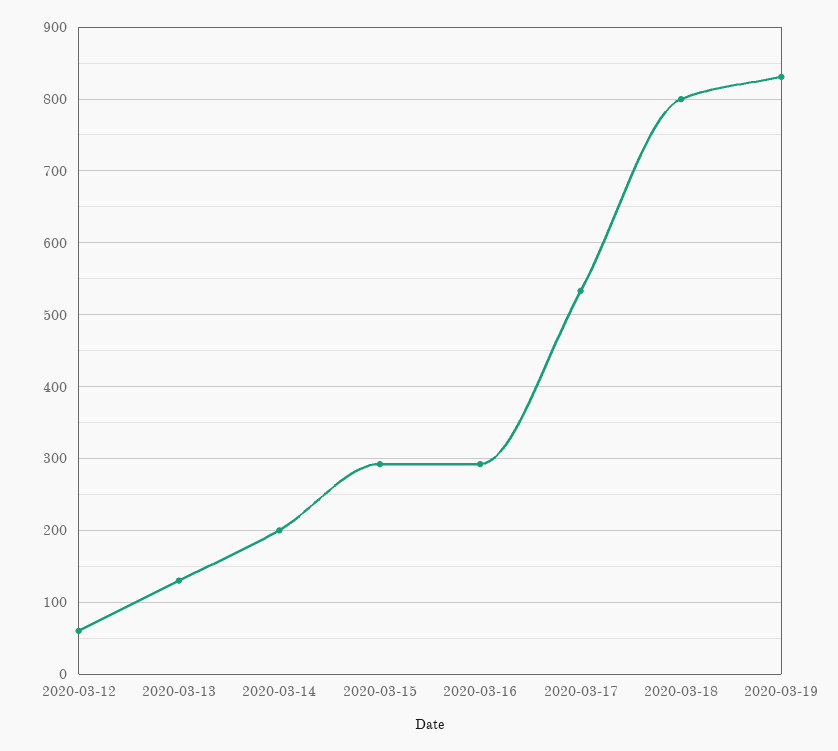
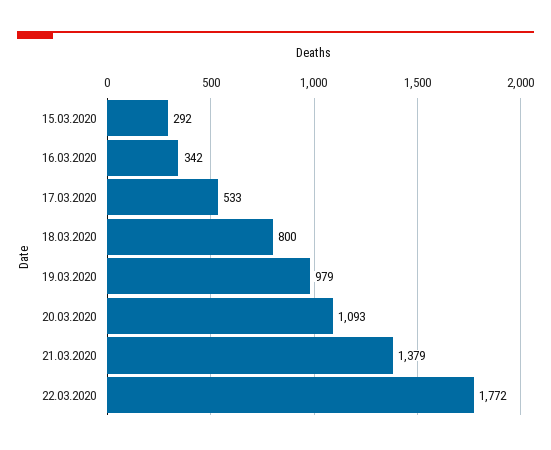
2020-03-12: 60 -> none
2020-03-13: 130 -> none
2020-03-14: 200 -> none
2020-03-16: 290 -> 342
2020-03-19: 830 -> 979
20.03.2020: none -> 1093
21.03.2020: none -> 1379
22.03.2020: none -> 1772

